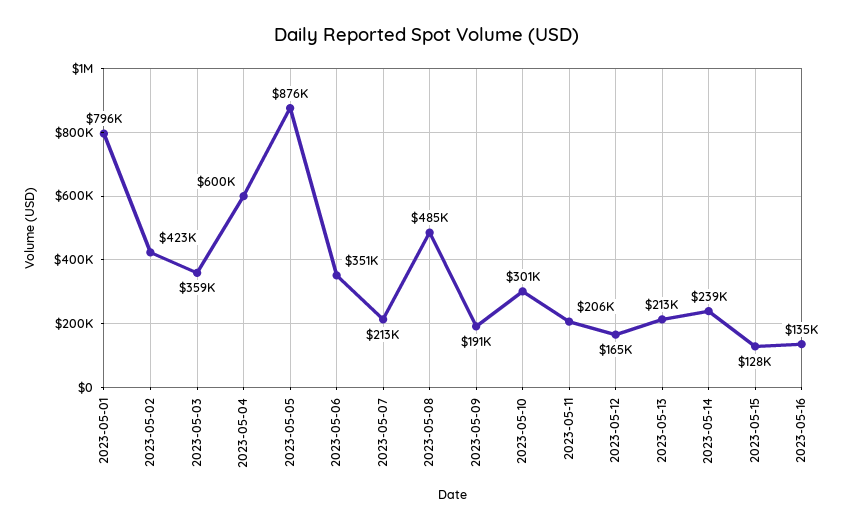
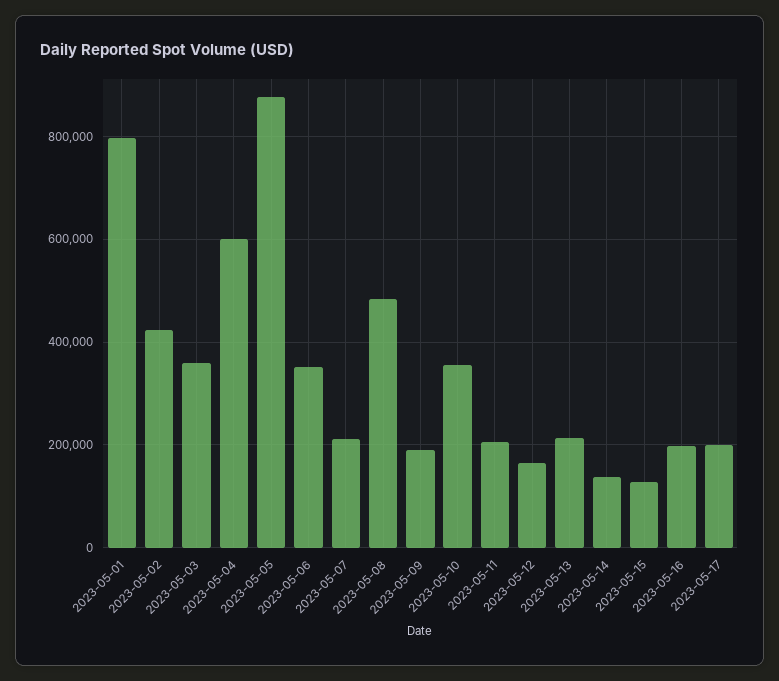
2023-05-10: 301000 -> 360000
2023-05-14: 239000 -> 140000
2023-05-16: 135000 -> 200000
2023-05-17: none -> 200000

